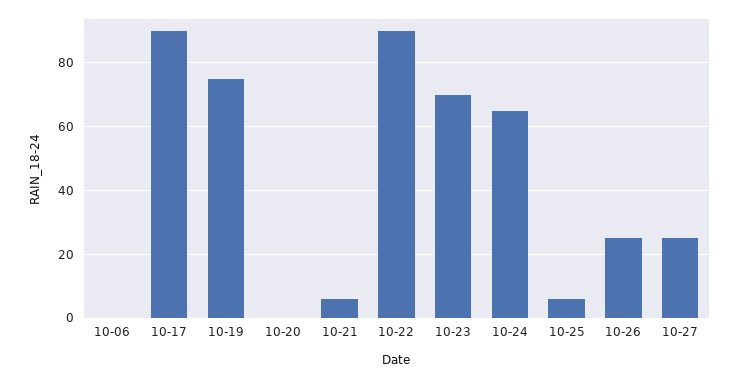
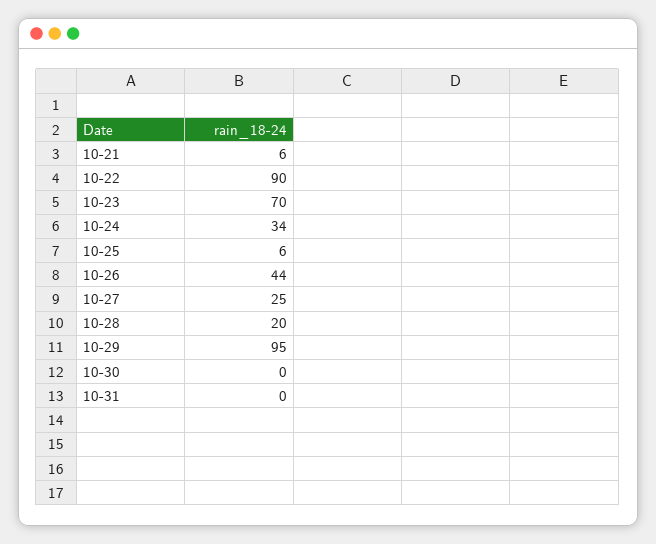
10-06: 0 -> none
10-17: 90 -> none
10-19: 75 -> none
10-20: 0 -> none
10-24: 65 -> 34
10-26: 25 -> 44
10-28: none -> 20
10-29: none -> 95
10-30: none -> 0
10-31: none -> 0

